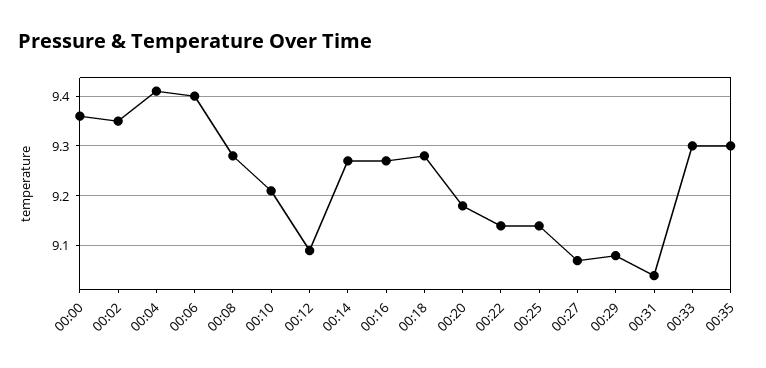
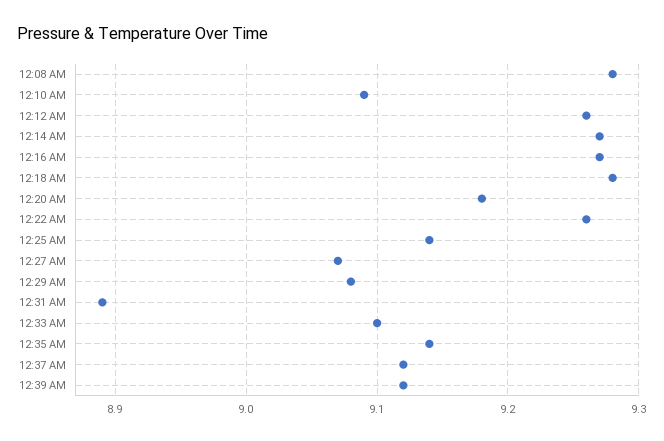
00:00: 9.35 -> none
00:02: 9.35 -> none
00:04: 9.4 -> none
00:06: 9.4 -> none
00:10: 9.2 -> 9.09
00:12: 9.1 -> 9.26
00:22: 9.15 -> 9.26
00:31: 9.05 -> 8.89
00:33: 9.3 -> 9.1
00:35: 9.3 -> 9.14
12:37 AM: none -> 9.12
12:39 AM: none -> 9.12

